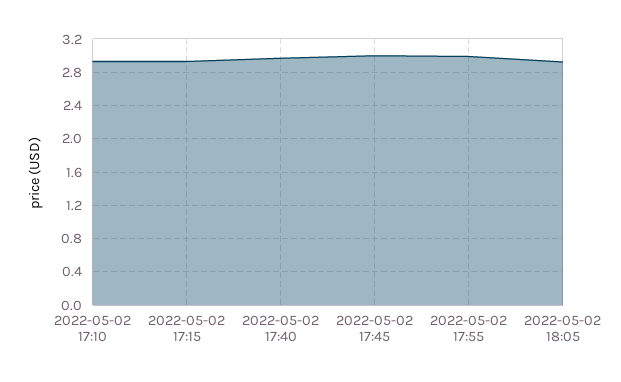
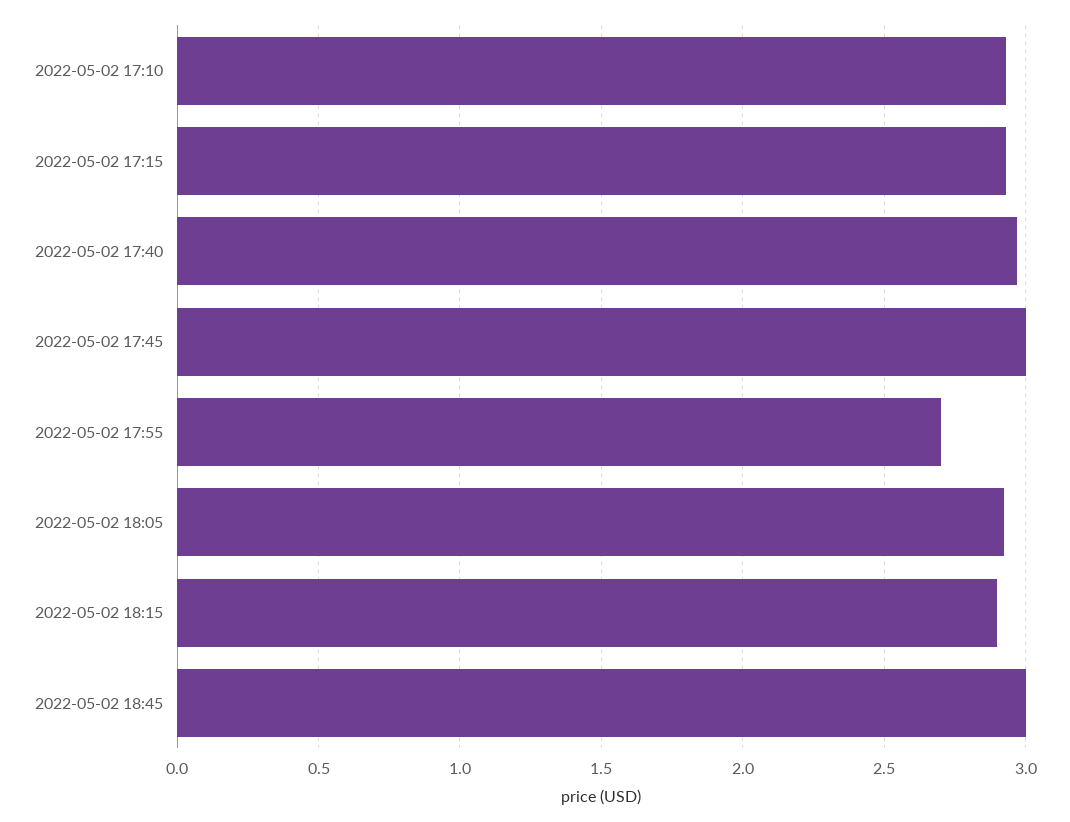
2022-05-02 17:55: 3 -> 2.7
2022-05-02 18:15: none -> 2.9
2022-05-02 18:45: none -> 3

